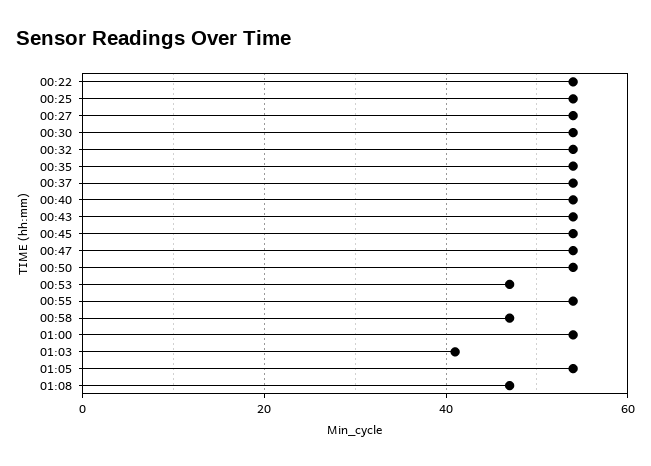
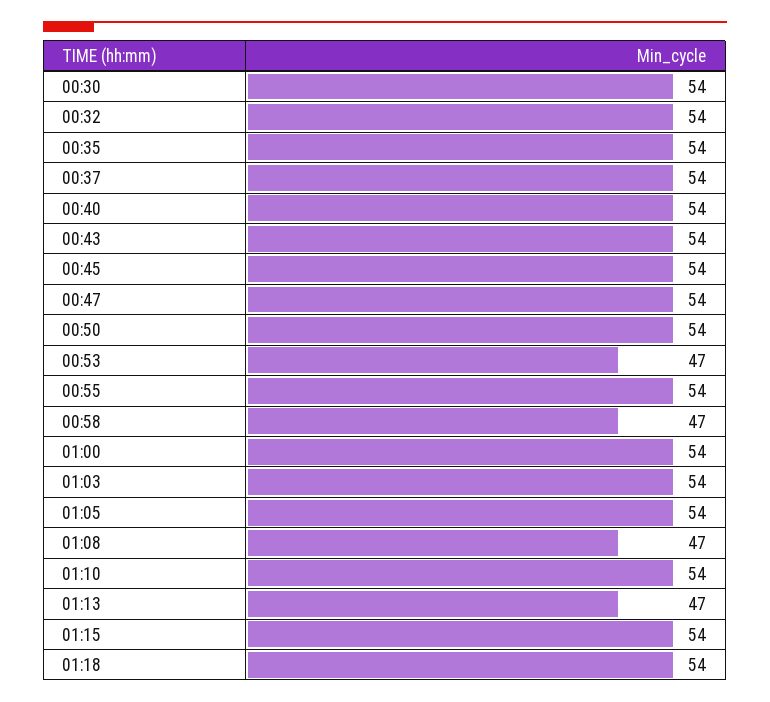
00:22: 55 -> none
00:25: 55 -> none
00:27: 55 -> none
01:03: 40 -> 54
01:10: none -> 54
01:13: none -> 47
01:15: none -> 54
01:18: none -> 54

